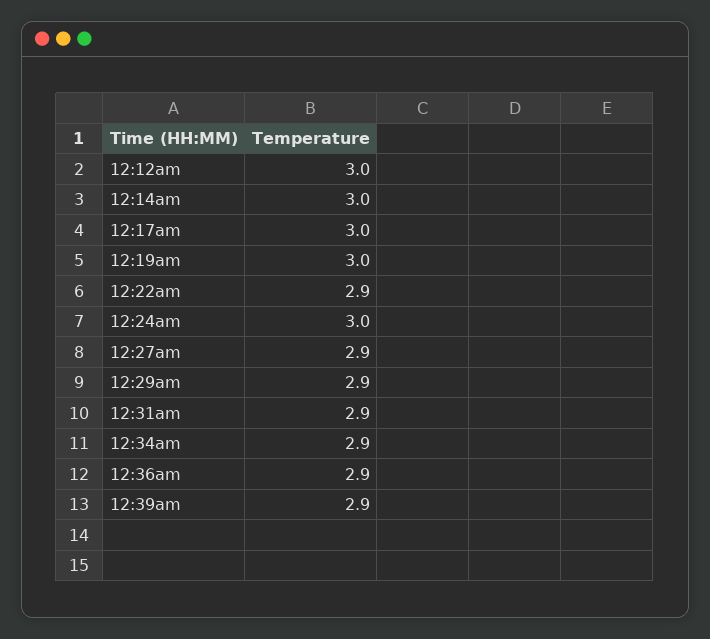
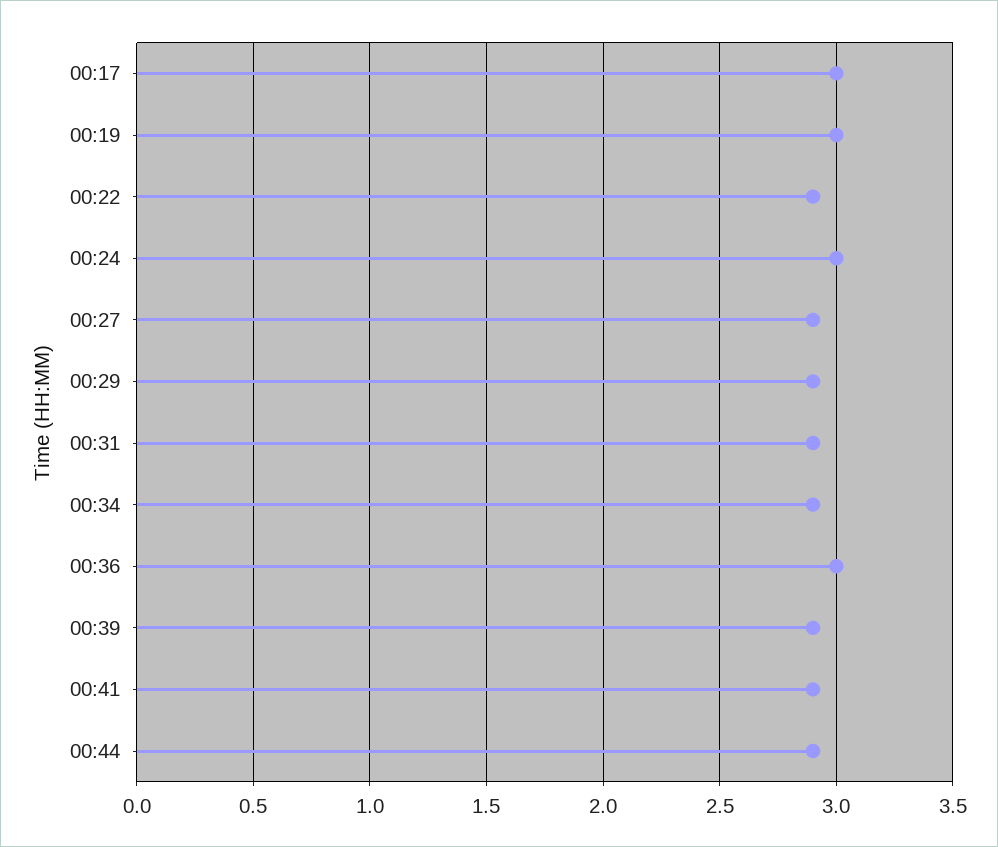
12:12am: 3 -> none
12:14am: 3 -> none
12:36am: 2.9 -> 3
00:41: none -> 2.9
00:44: none -> 2.9

